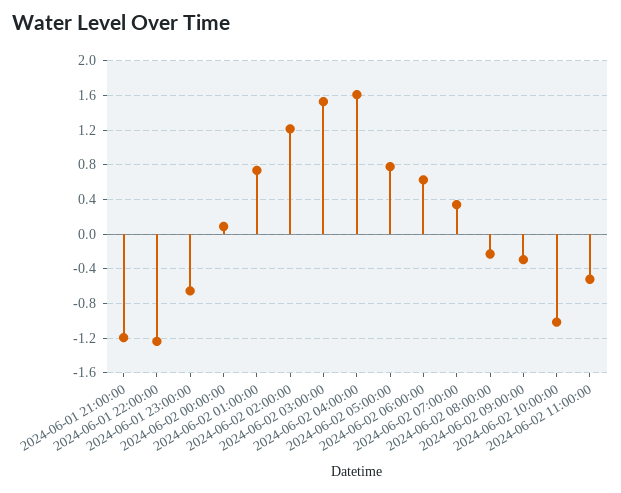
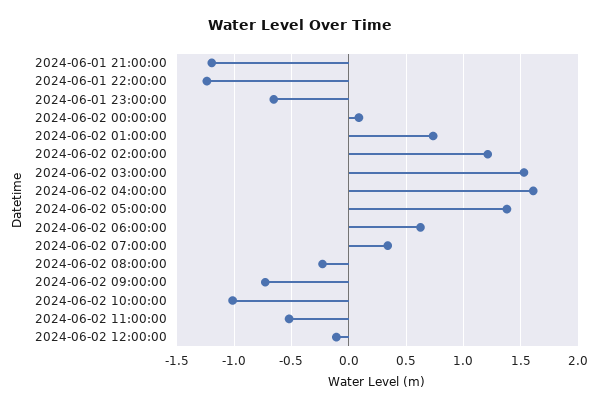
2024-06-02 05:00:00: 0.8 -> 1.4
2024-06-02 09:00:00: -0.3 -> -0.7
2024-06-02 12:00:00: none -> -0.1

